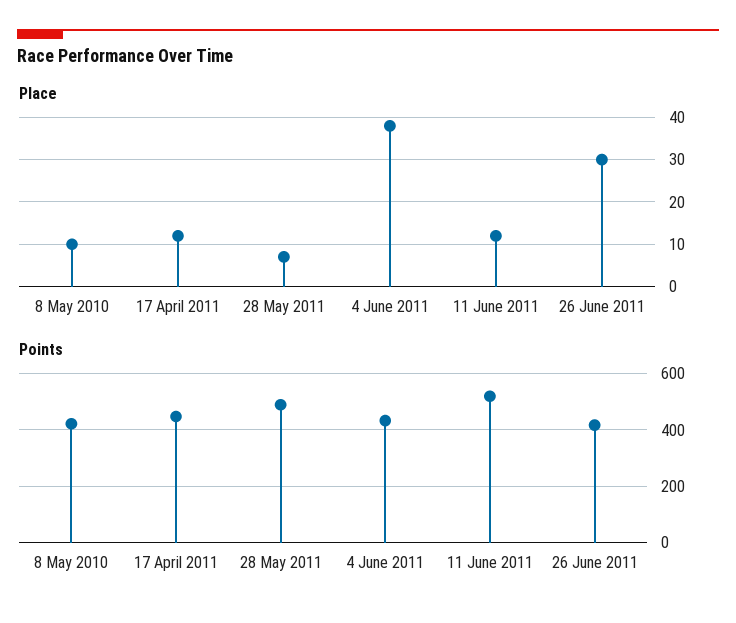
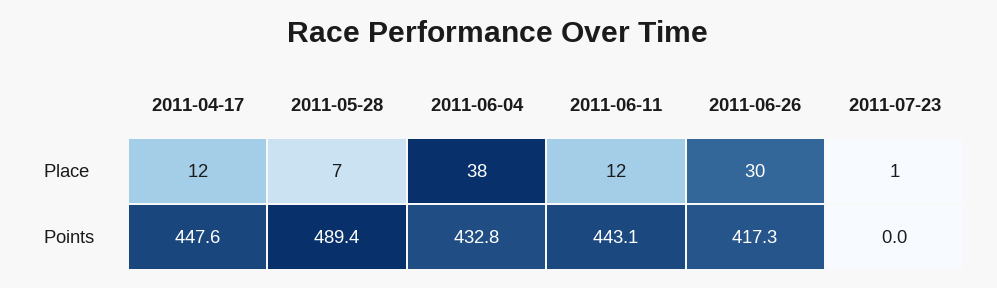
Place, 8 May 2010: 10 -> none
Points, 8 May 2010: 425 -> none
Points, 11 June 2011: 525 -> 443.1
Place, 2011-07-23: none -> 1
Points, 2011-07-23: none -> 0

